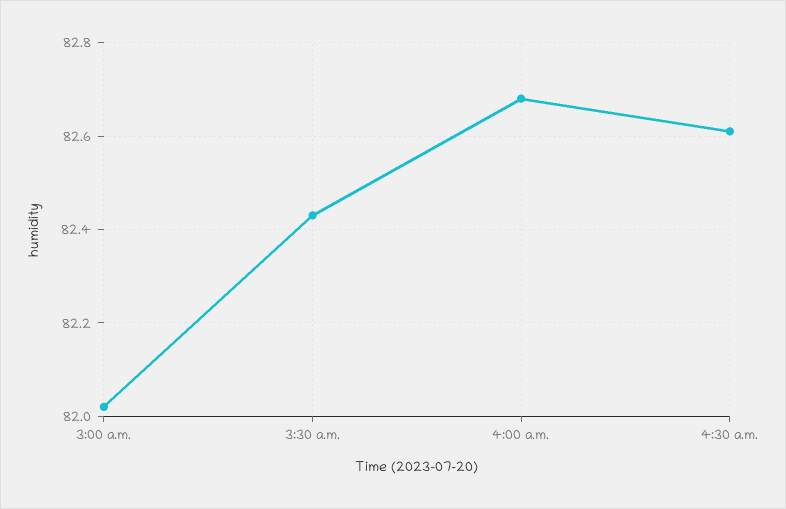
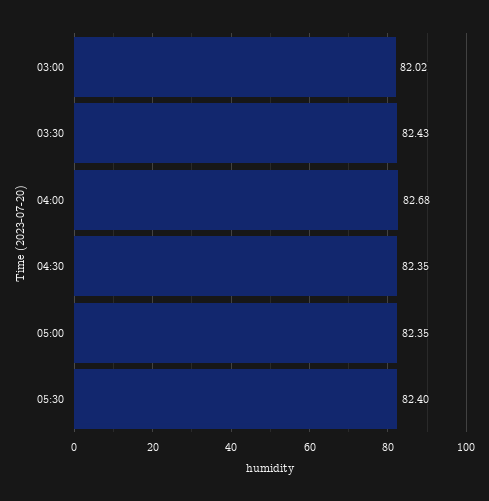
4:30 a.m.: 82.6 -> 82.35
05:00: none -> 82.35
05:30: none -> 82.4

